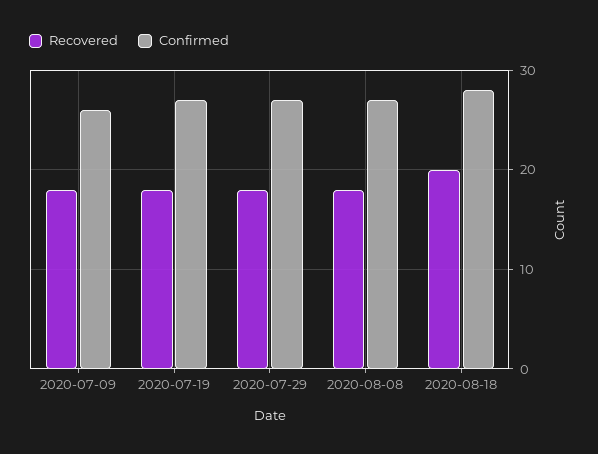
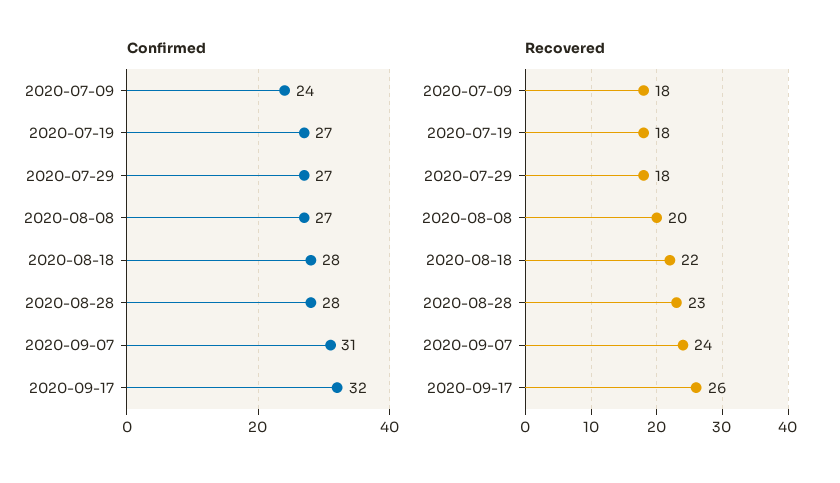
Confirmed, 2020-07-09: 26 -> 24
Recovered, 2020-08-08: 18 -> 20
Recovered, 2020-08-18: 20 -> 22
Confirmed, 2020-08-28: none -> 28
Confirmed, 2020-09-07: none -> 31
Confirmed, 2020-09-17: none -> 32
Recovered, 2020-08-28: none -> 23
Recovered, 2020-09-07: none -> 24
Recovered, 2020-09-17: none -> 26

